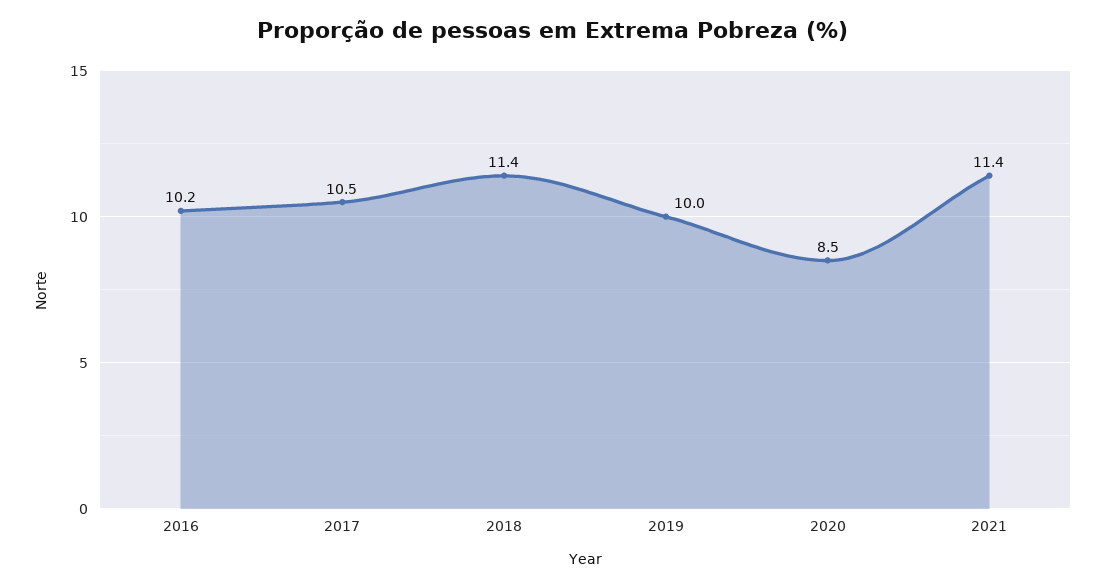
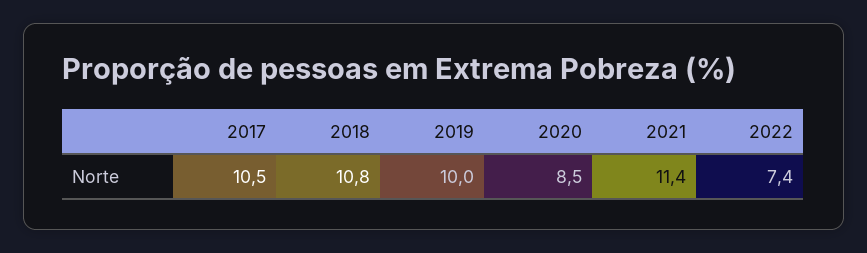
2016: 10.2 -> none
2018: 11.4 -> 10.8
2022: none -> 7.4

